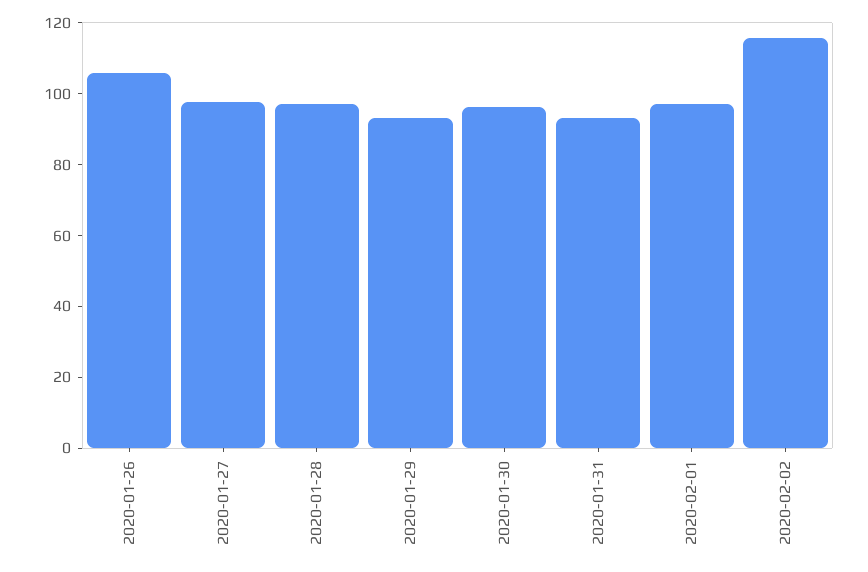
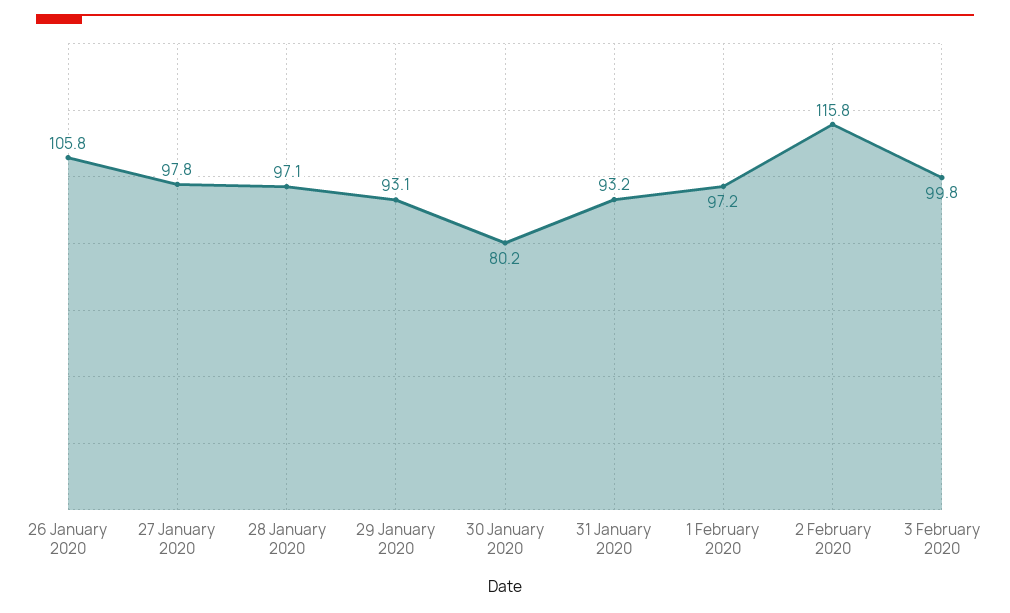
2020-01-30: 95 -> 80.2
3 February 2020: none -> 99.8

